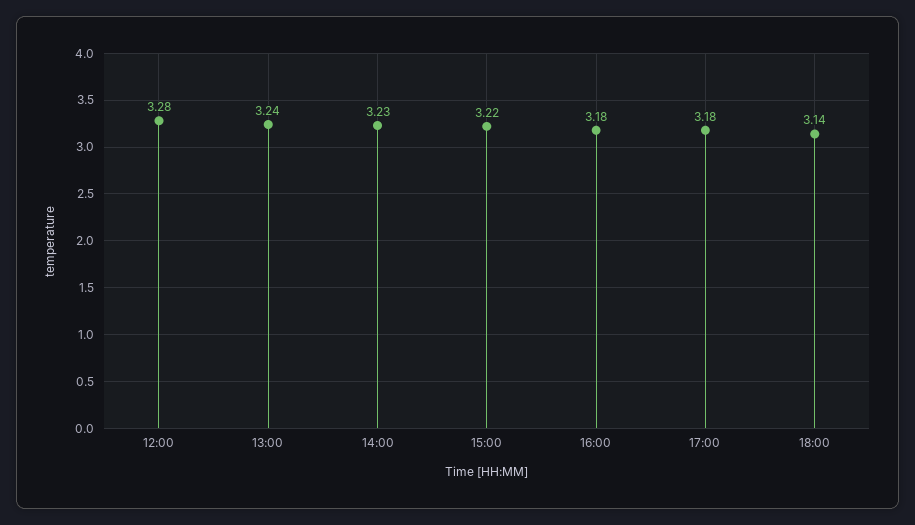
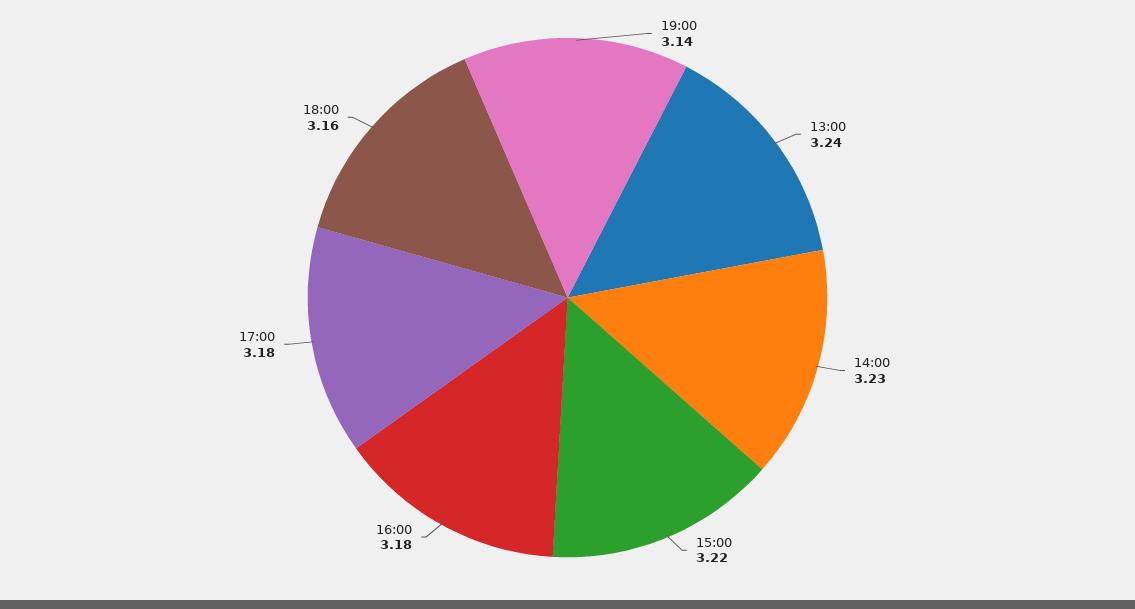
12:00: 3.28 -> none
18:00: 3.14 -> 3.16
19:00: none -> 3.14

